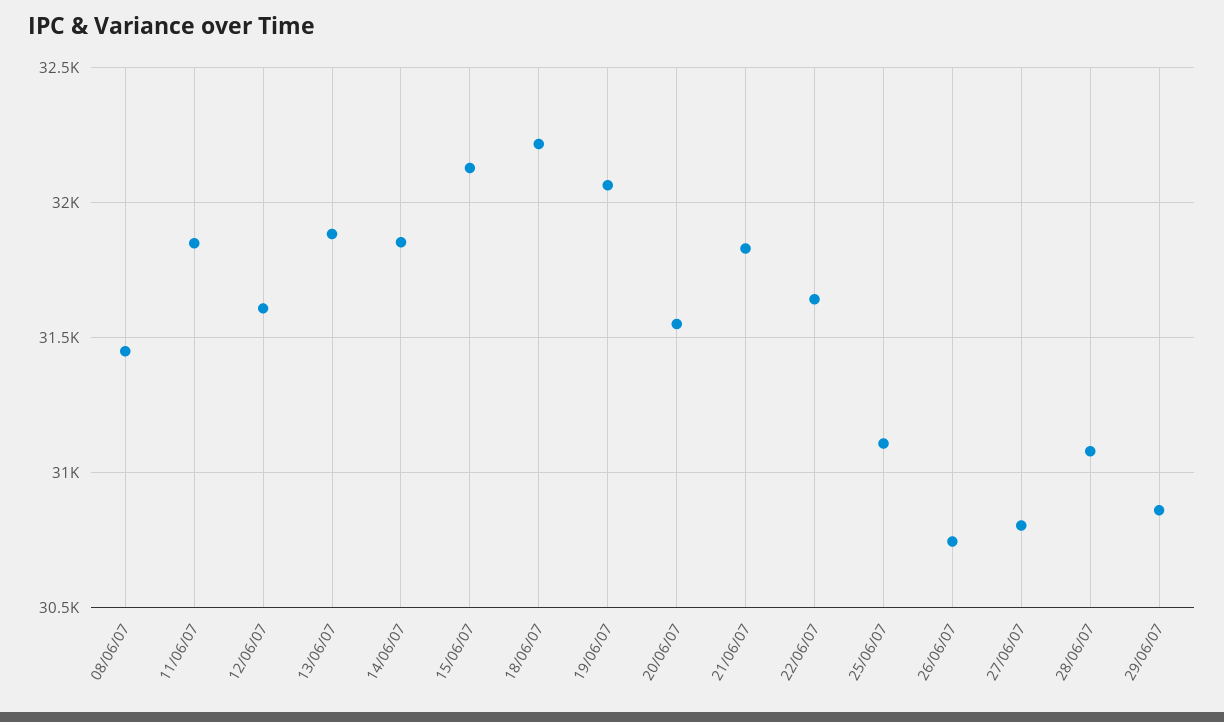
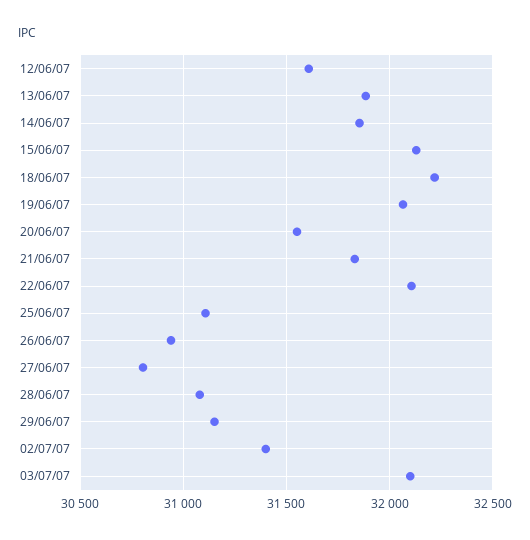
08/06/07: 31450 -> none
11/06/07: 31850 -> none
22/06/07: 31650 -> 32100
26/06/07: 30750 -> 30950
29/06/07: 30850 -> 31150
02/07/07: none -> 31400
03/07/07: none -> 32100

